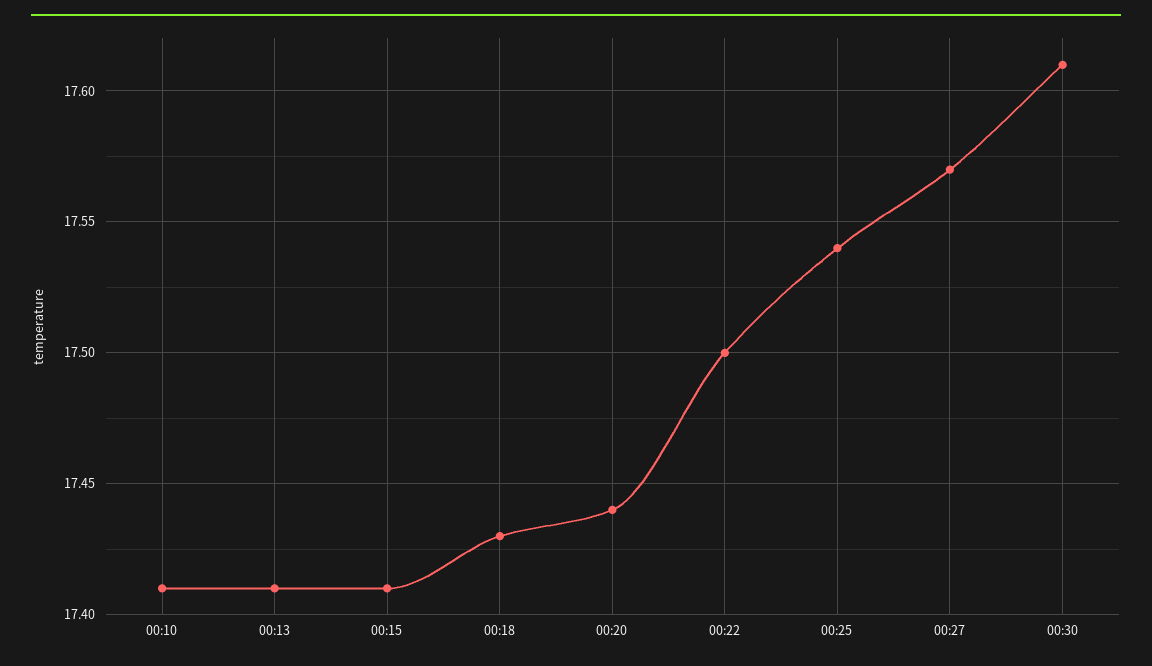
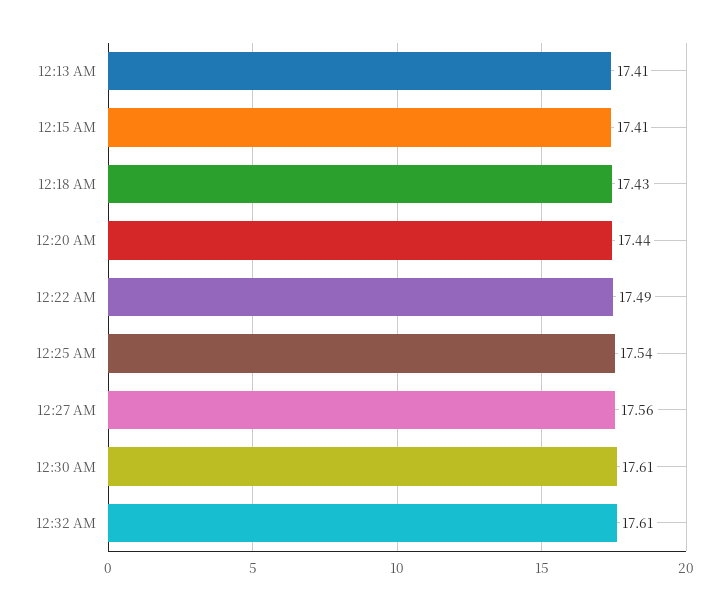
00:10: 17.41 -> none
00:22: 17.5 -> 17.49
00:27: 17.57 -> 17.56
12:32 AM: none -> 17.61

